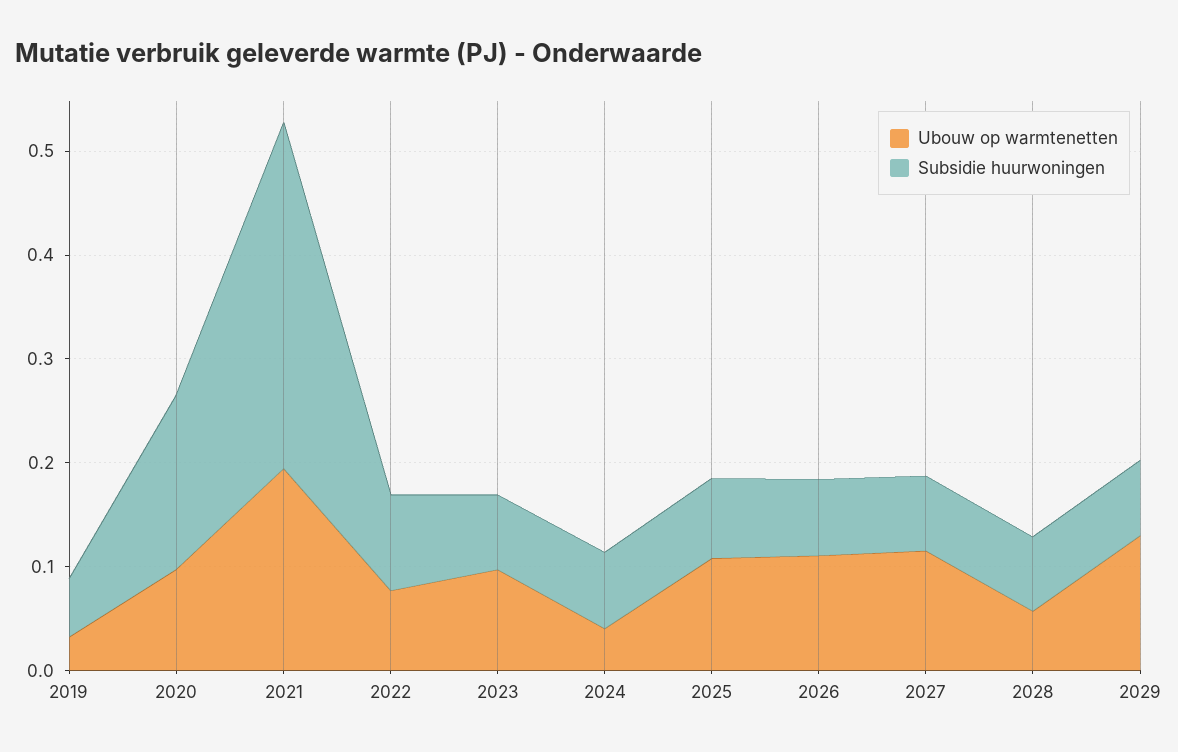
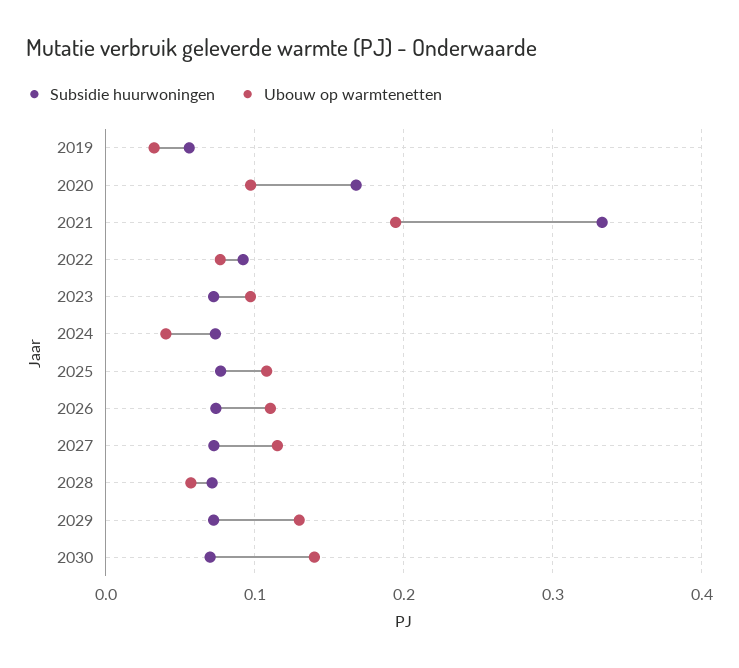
Subsidie huurwoningen, 2030: none -> 0.07
Ubouw op warmtenetten, 2030: none -> 0.14

